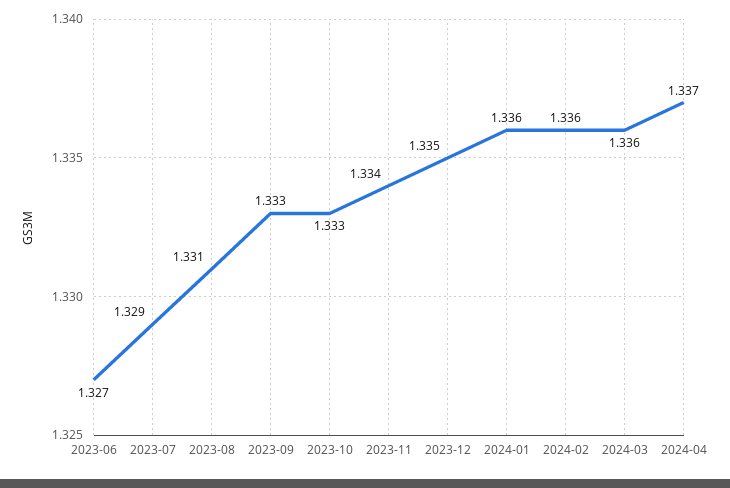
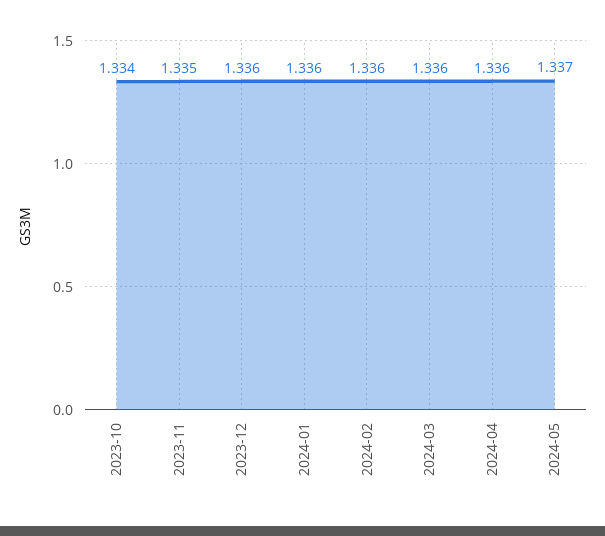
2023-06: 1.327 -> none
2023-07: 1.329 -> none
2023-08: 1.331 -> none
2023-09: 1.333 -> none
2023-10: 1.333 -> 1.334
2023-11: 1.334 -> 1.335
2023-12: 1.335 -> 1.336
2024-04: 1.337 -> 1.336
2024-05: none -> 1.337

